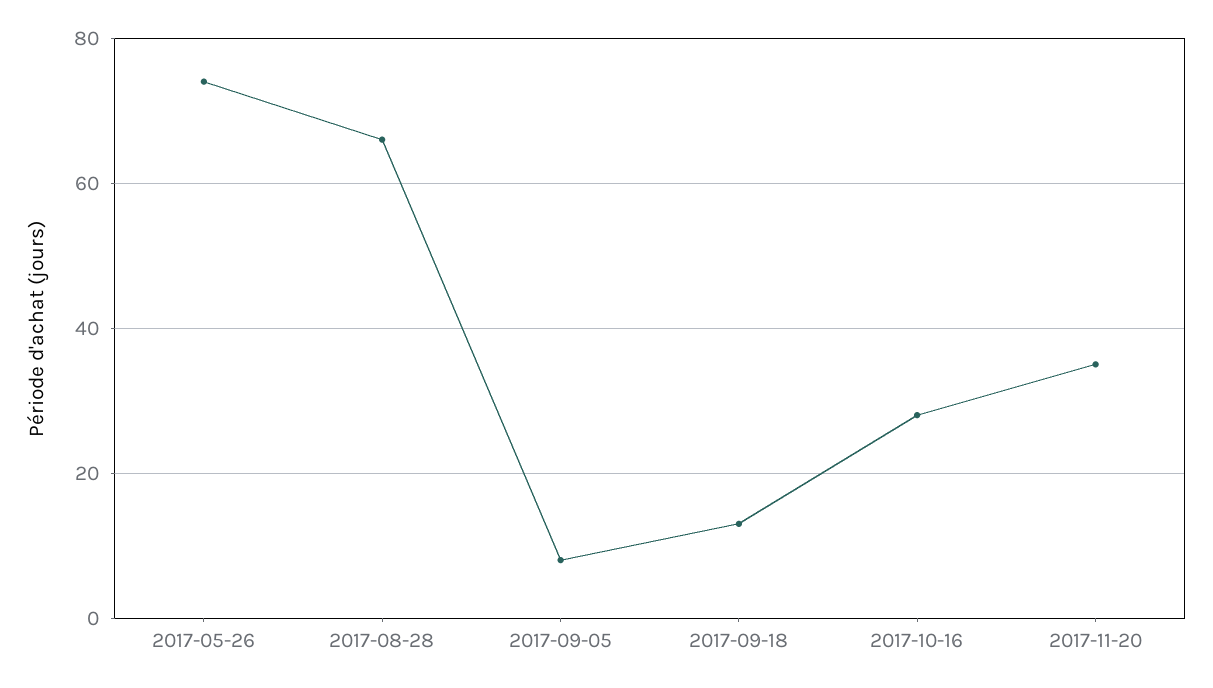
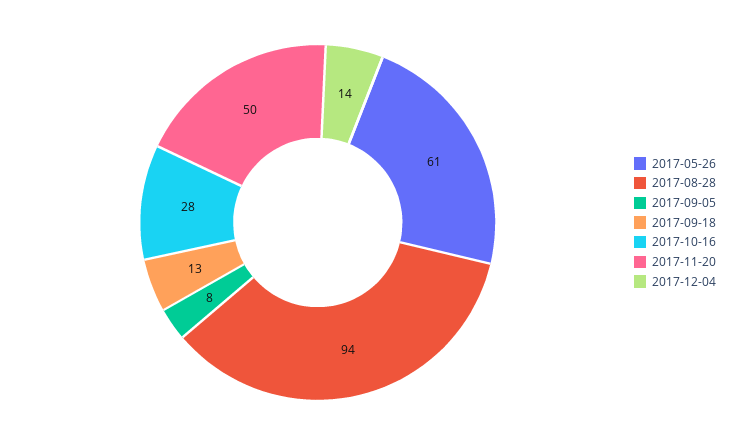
2017-05-26: 75 -> 61
2017-08-28: 65 -> 94
2017-11-20: 35 -> 50
2017-12-04: none -> 14

